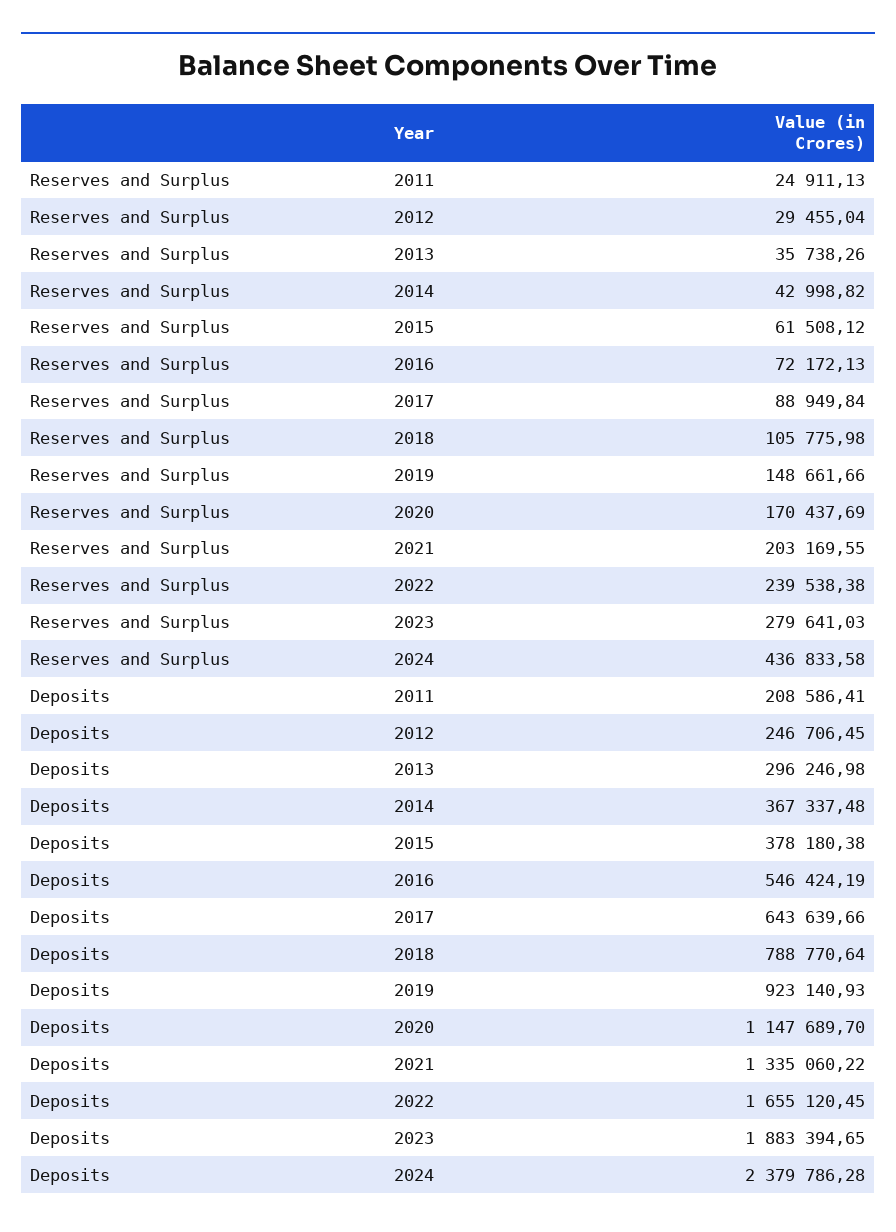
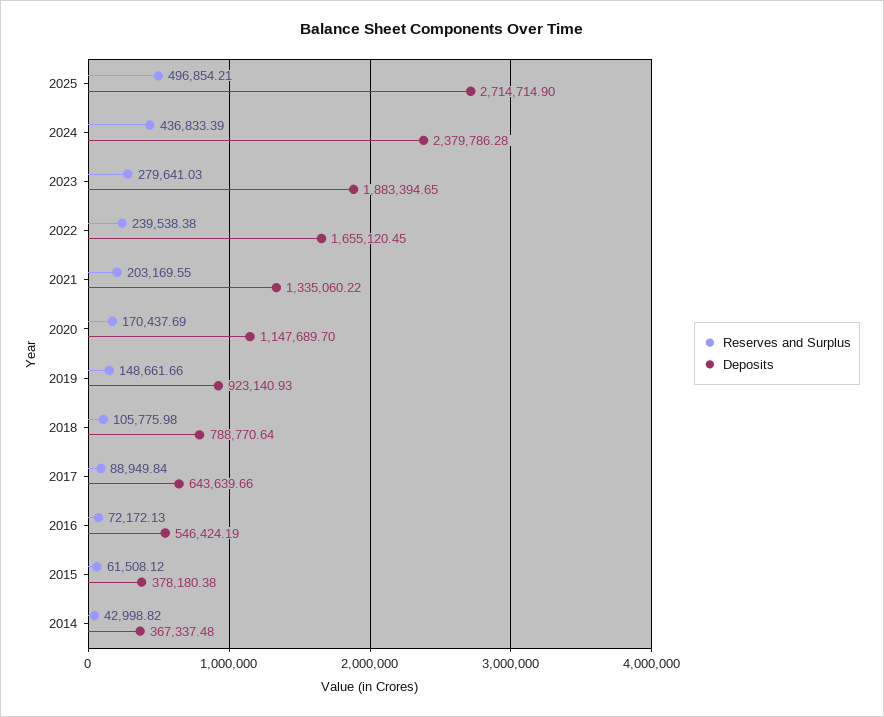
Reserves and Surplus, 2011: 24911.13 -> none
Reserves and Surplus, 2012: 29455.04 -> none
Reserves and Surplus, 2013: 35738.26 -> none
Reserves and Surplus, 2024: 436833.58 -> 436833.39
Deposits, 2011: 208586.41 -> none
Deposits, 2012: 246706.45 -> none
Deposits, 2013: 296246.98 -> none
Reserves and Surplus, 2025: none -> 496854.21
Deposits, 2025: none -> 2714714.9

